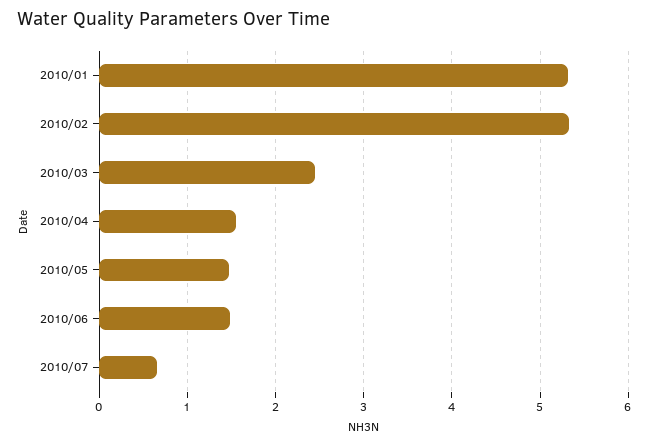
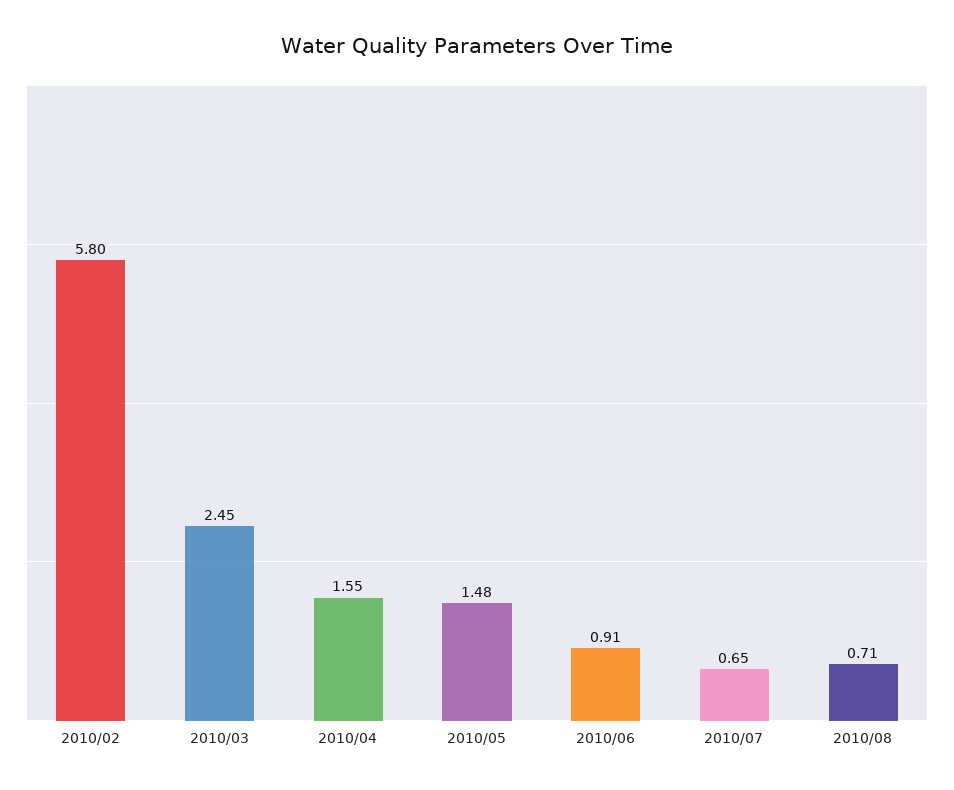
2010/01: 5.3 -> none
2010/02: 5.3 -> 5.8
2010/06: 1.5 -> 0.91
2010/08: none -> 0.71

